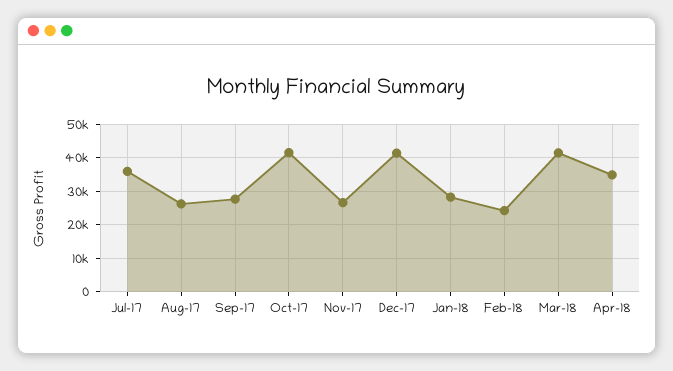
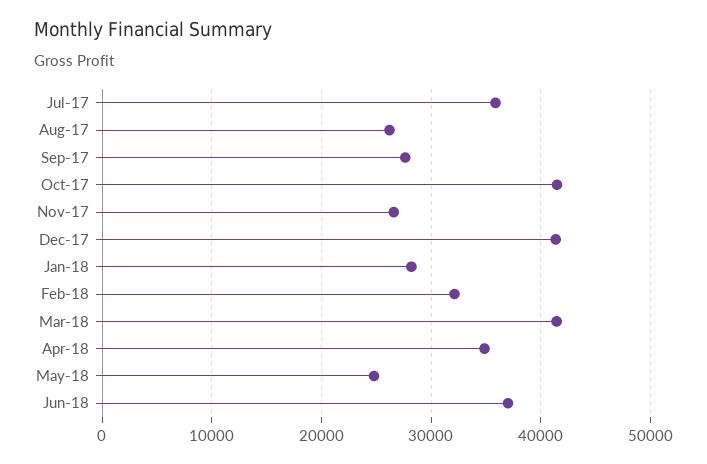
Feb-18: 24000 -> 32000
May-18: none -> 25000
Jun-18: none -> 37000

